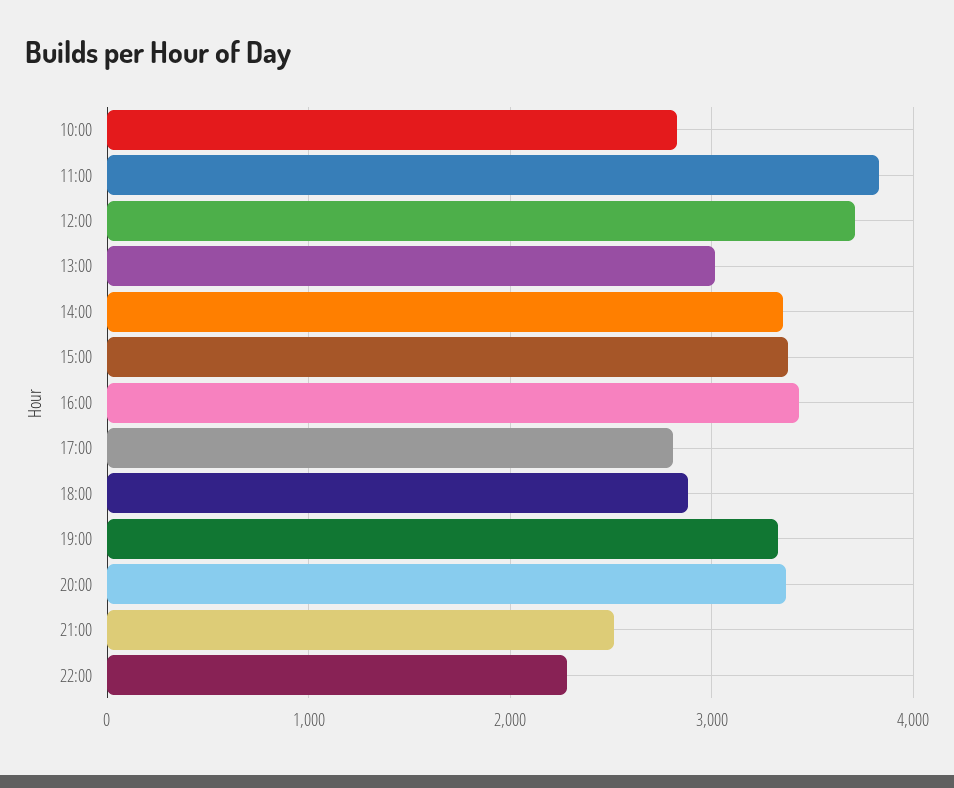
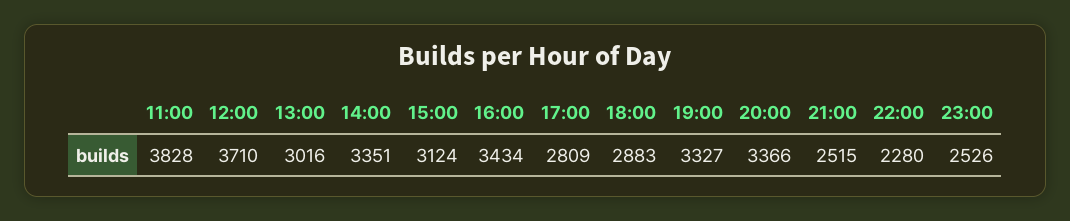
10:00: 2800 -> none
15:00: 3400 -> 3124
23:00: none -> 2526

